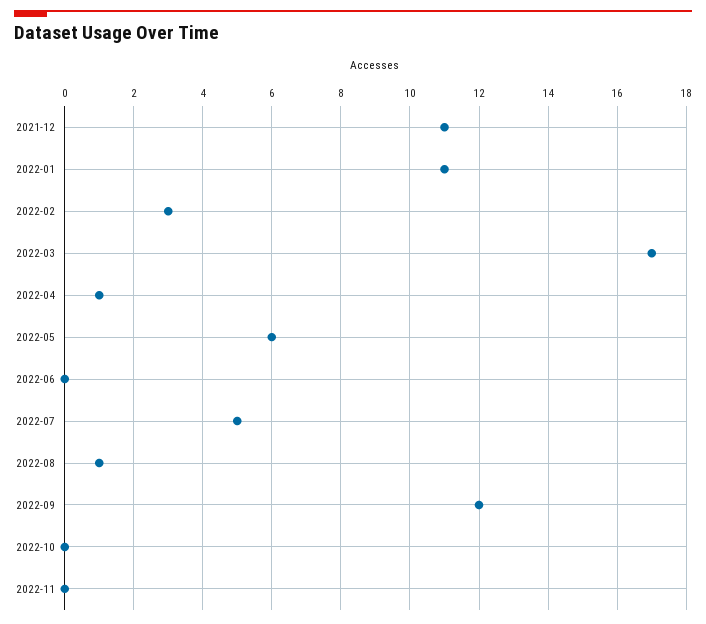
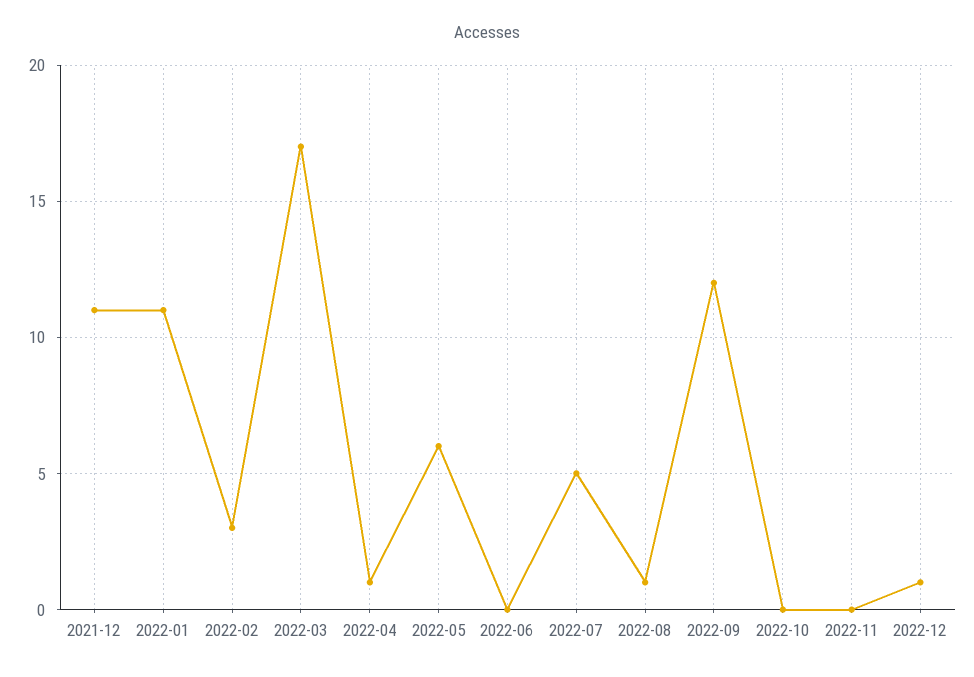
2022-12: none -> 1

